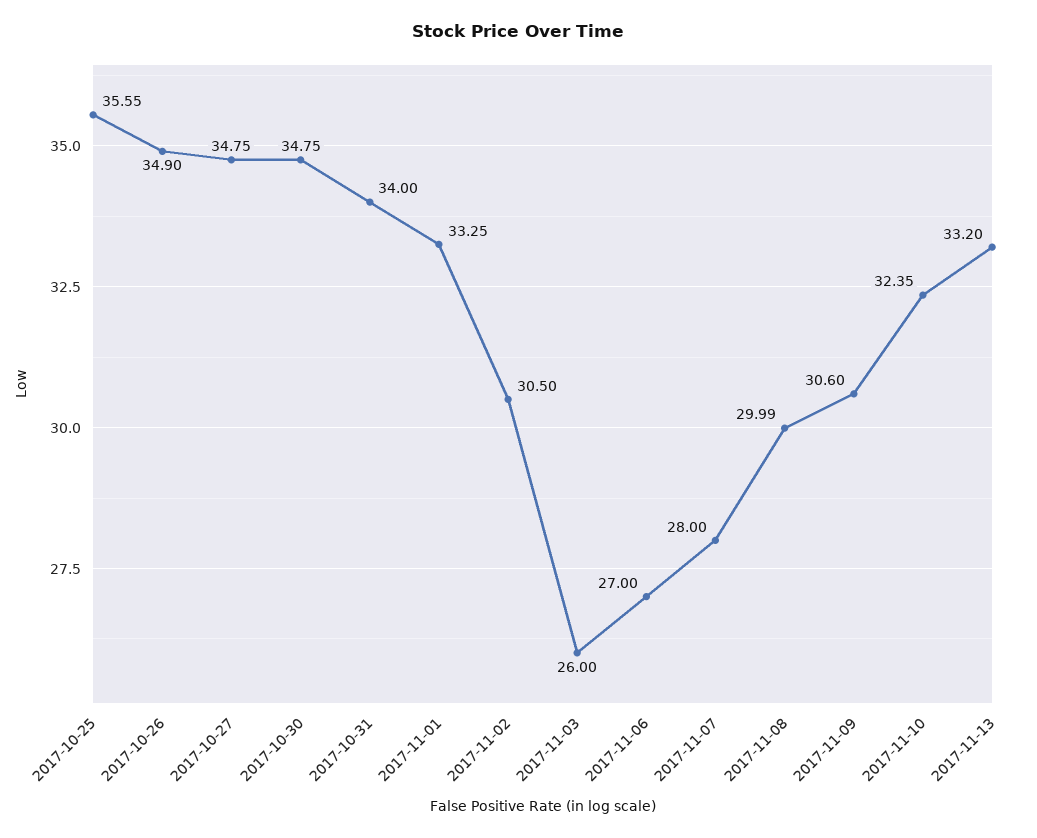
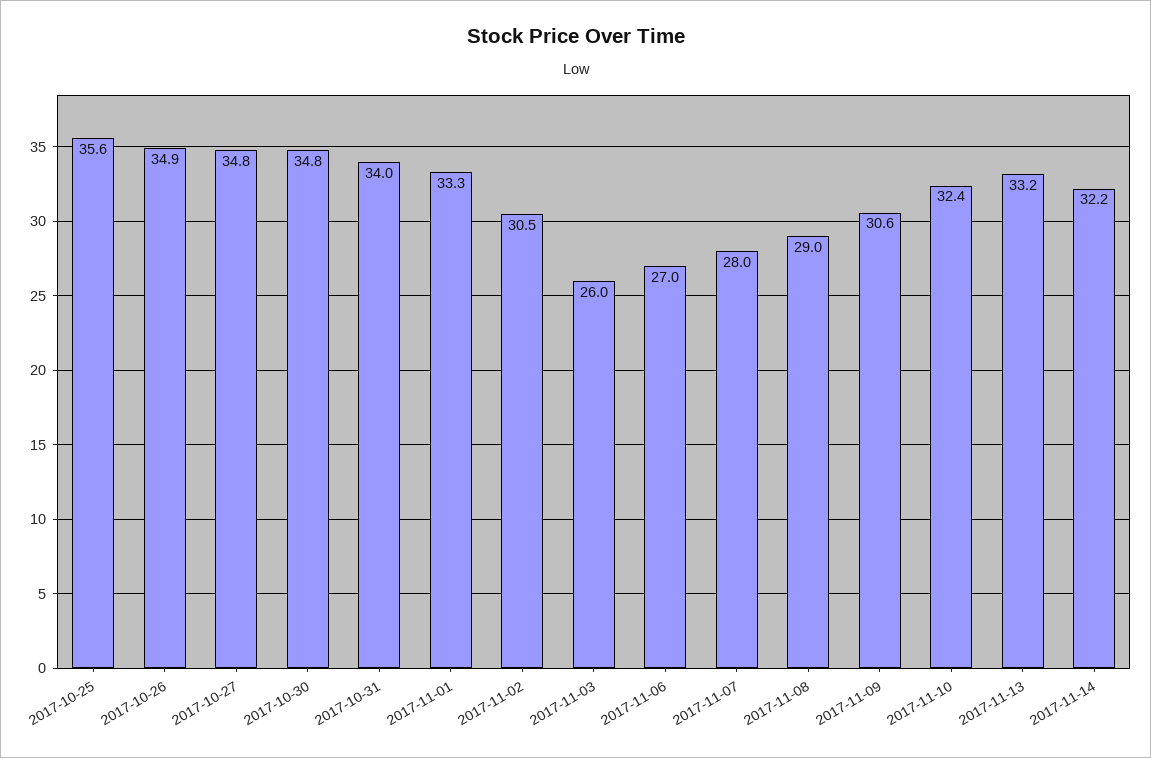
2017-11-08: 29.99 -> 29
2017-11-14: none -> 32.2

